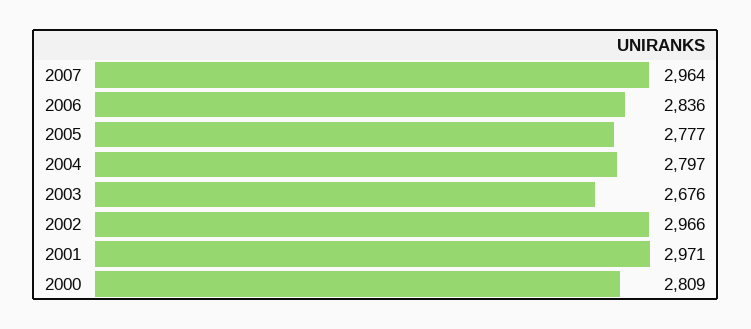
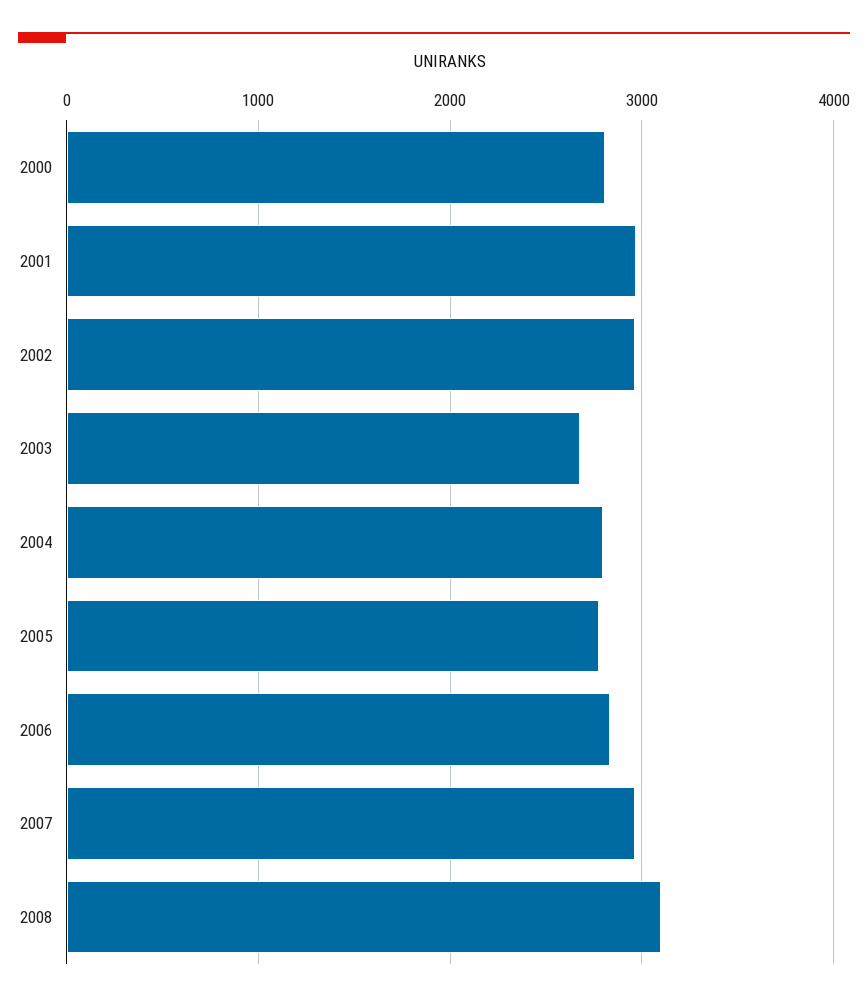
2008: none -> 3100

